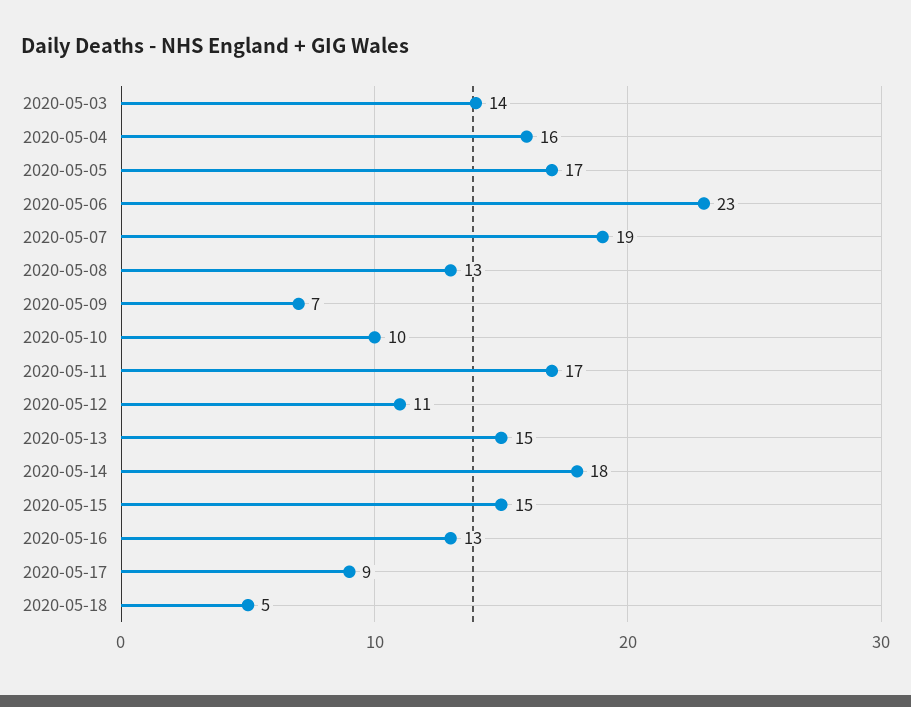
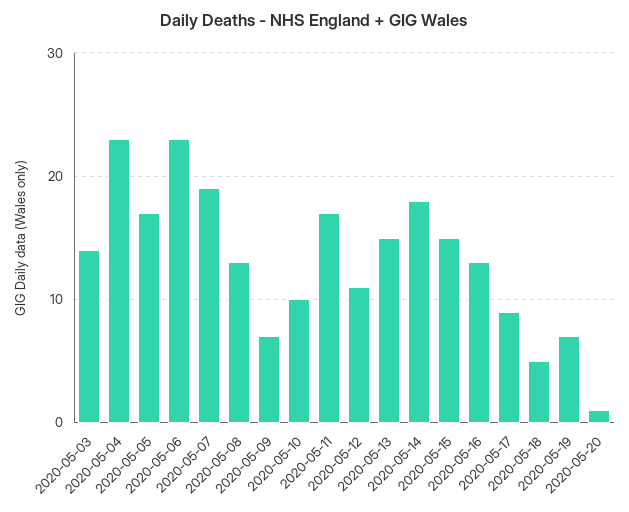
2020-05-04: 16 -> 23
2020-05-19: none -> 7
2020-05-20: none -> 1

